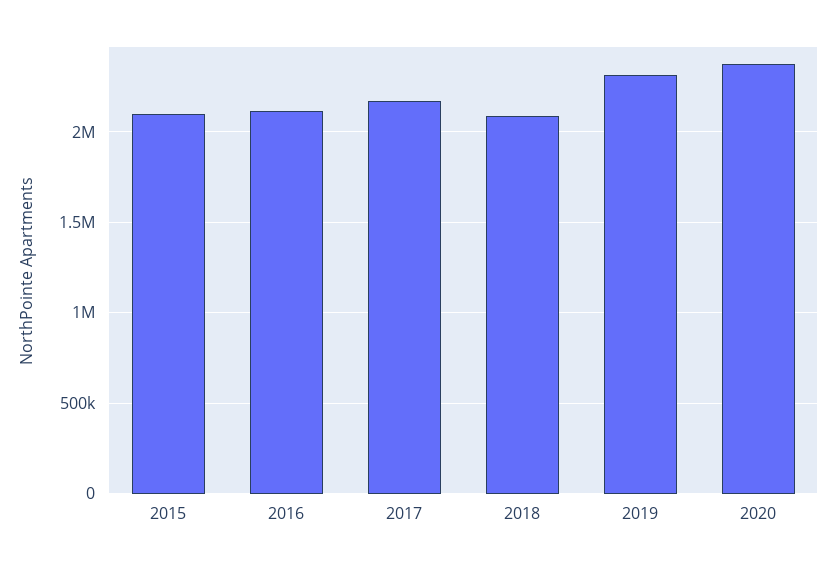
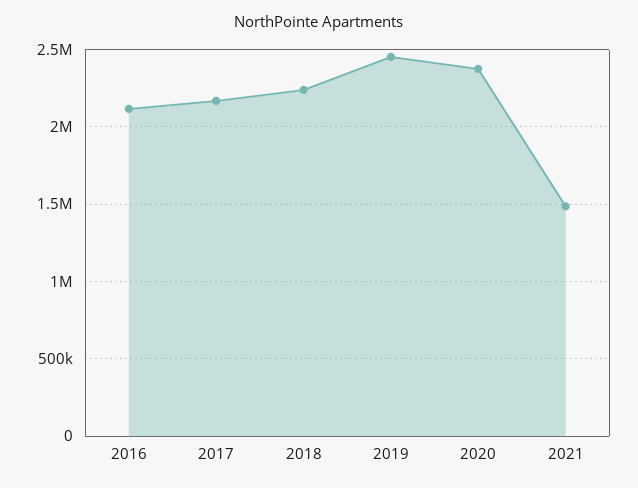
2015: 2100000 -> none
2018: 2100000 -> 2250000
2019: 2300000 -> 2450000
2021: none -> 1500000

